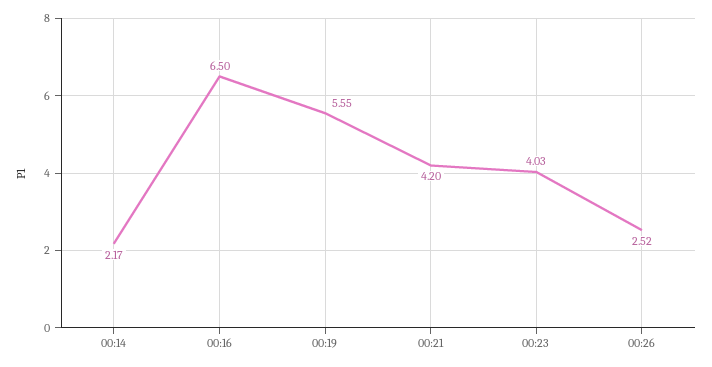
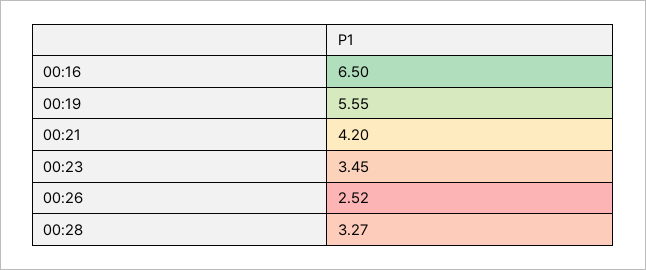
00:14: 2.17 -> none
00:23: 4.03 -> 3.45
00:28: none -> 3.27

